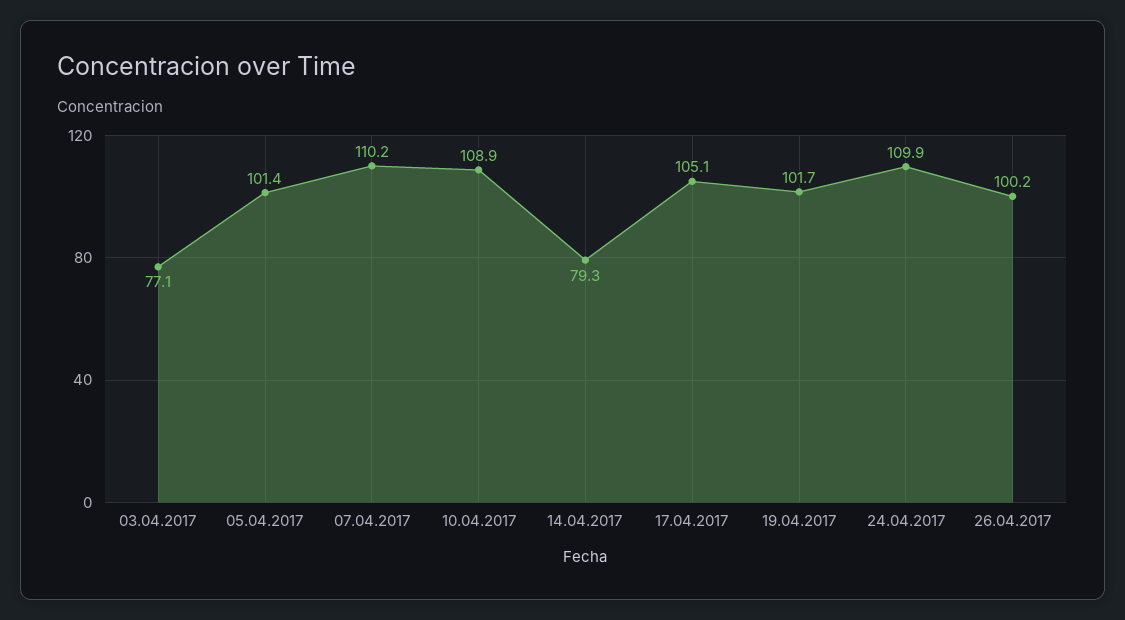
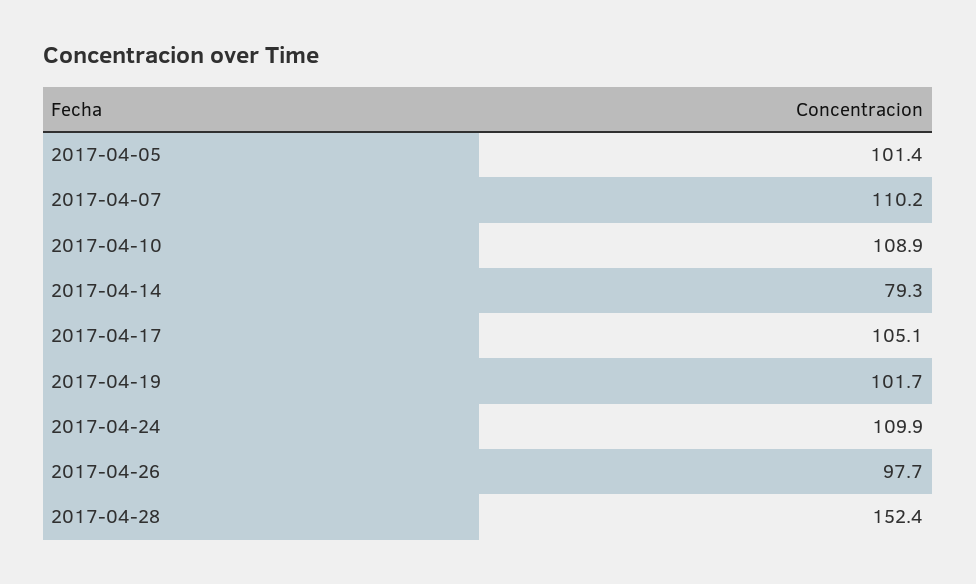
03.04.2017: 77.1 -> none
26.04.2017: 100.2 -> 97.7
2017-04-28: none -> 152.4

